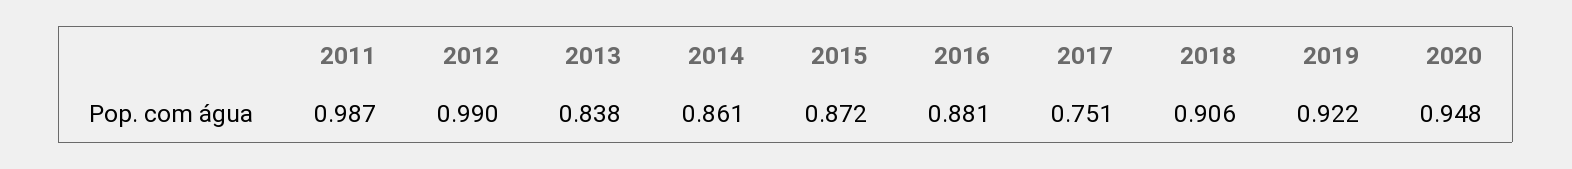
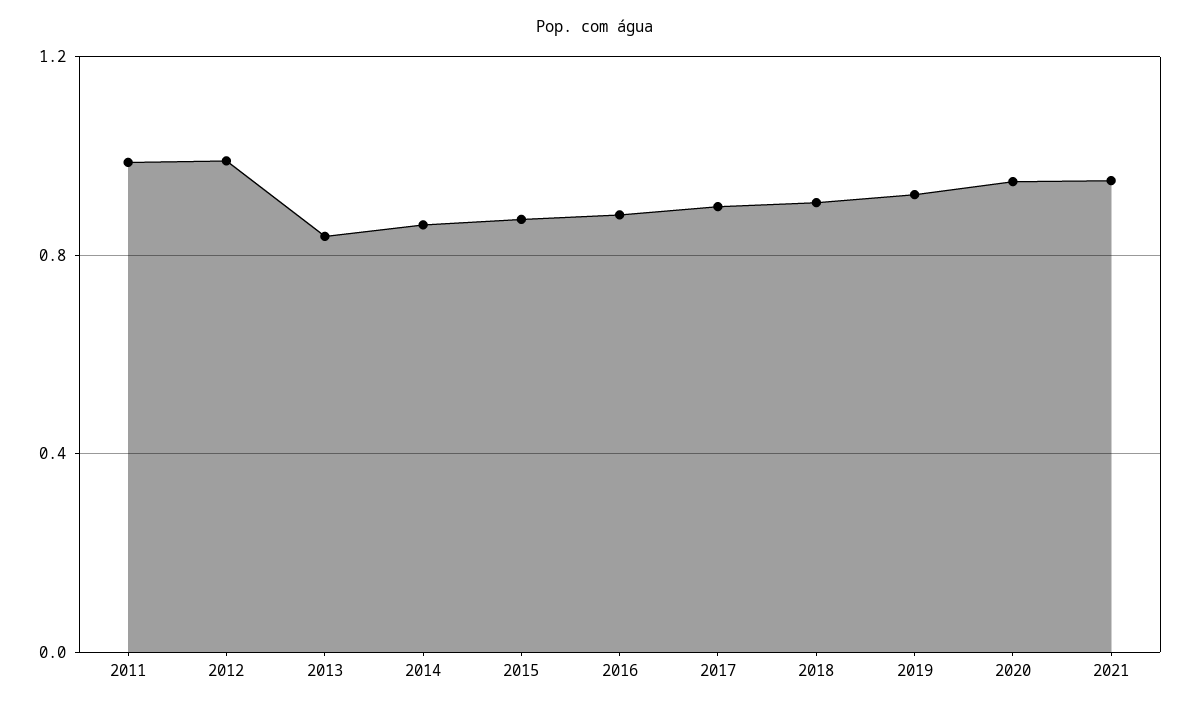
2017: 0.751 -> 0.9
2021: none -> 0.95

